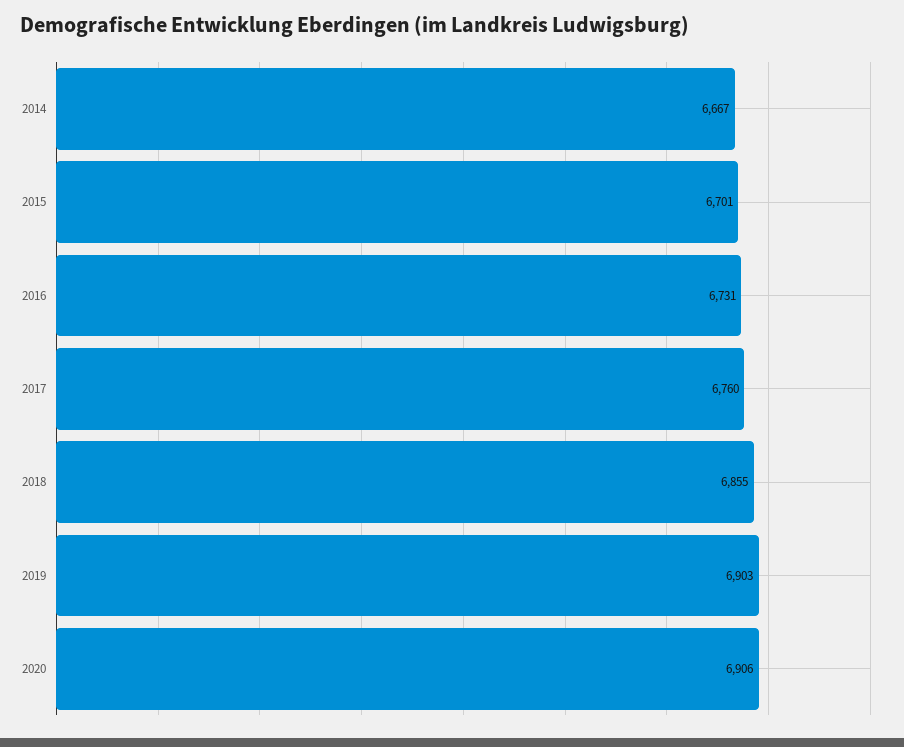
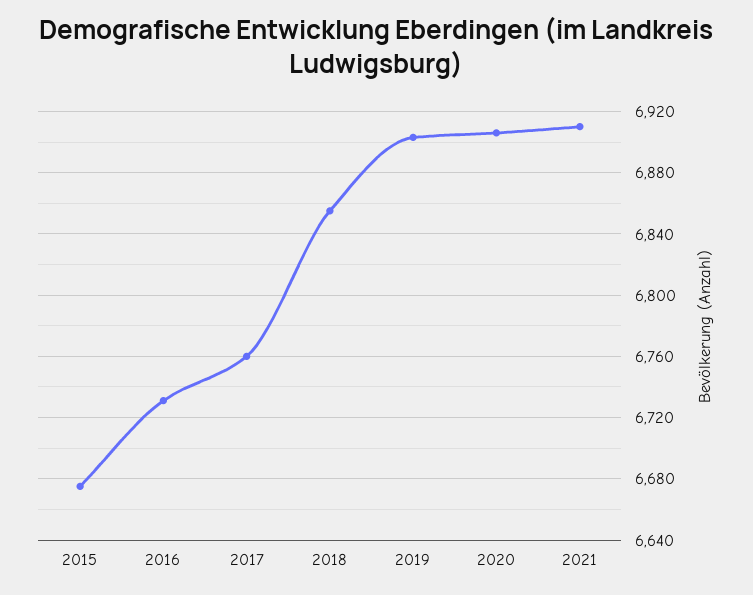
2014: 6667 -> none
2015: 6701 -> 6675
2021: none -> 6910

